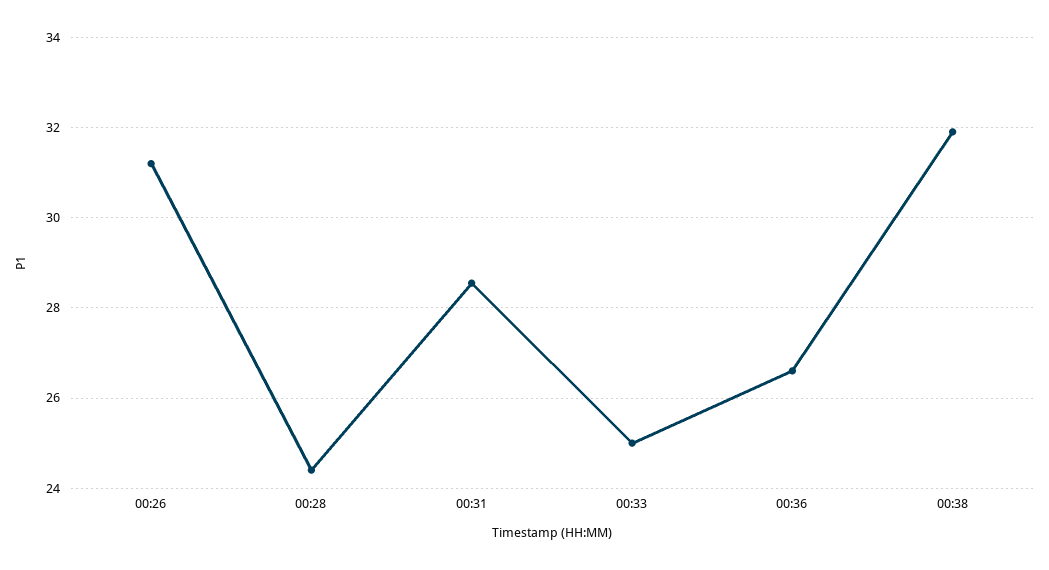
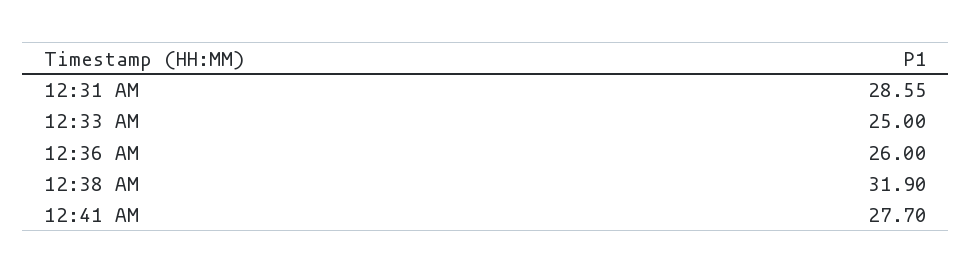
00:26: 31.2 -> none
00:28: 24.4 -> none
00:36: 26.6 -> 26
12:41 AM: none -> 27.7

